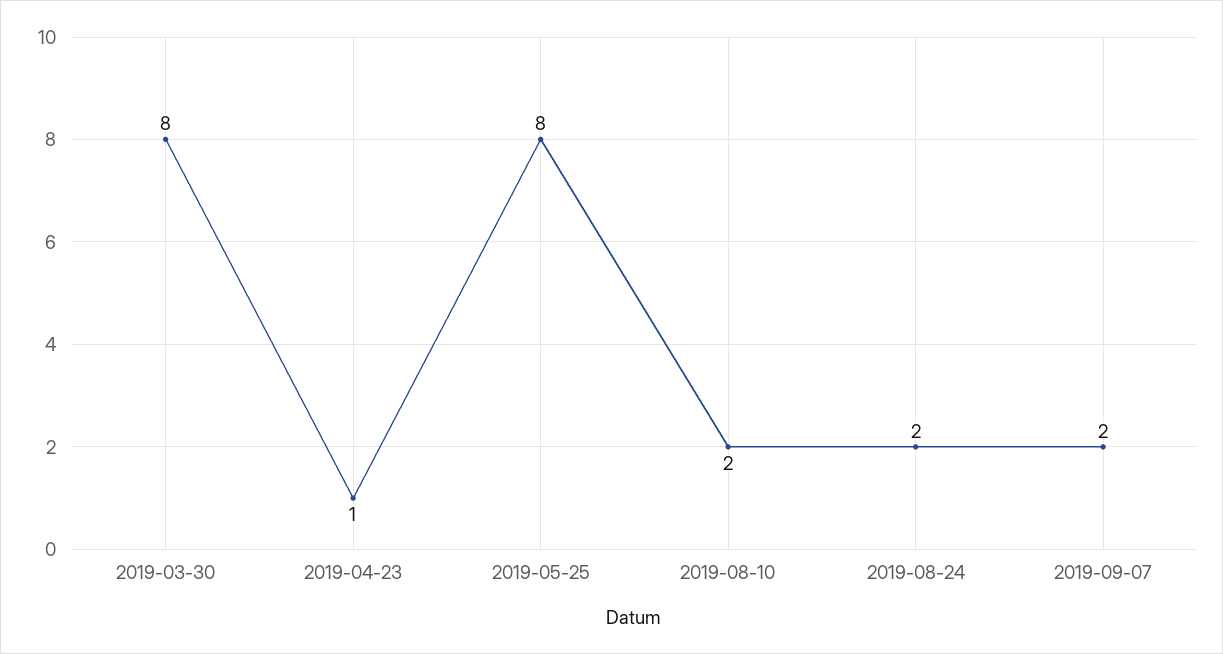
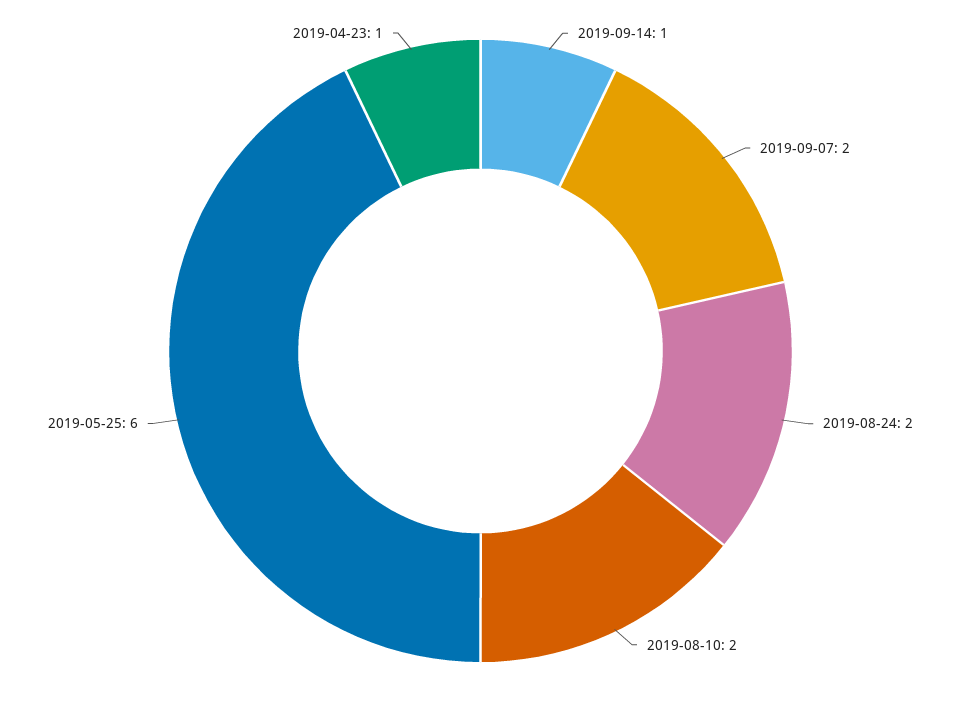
2019-03-30: 8 -> none
2019-05-25: 8 -> 6
2019-09-14: none -> 1

